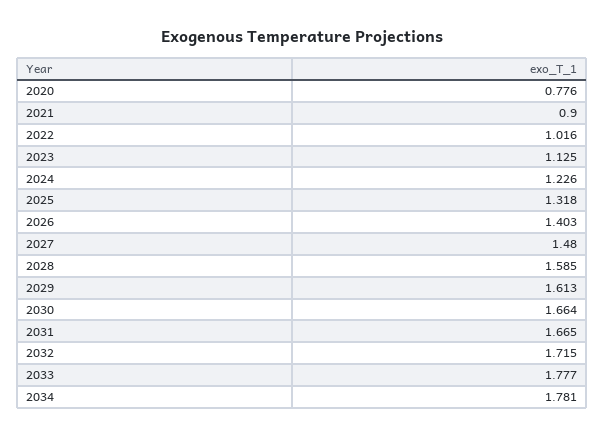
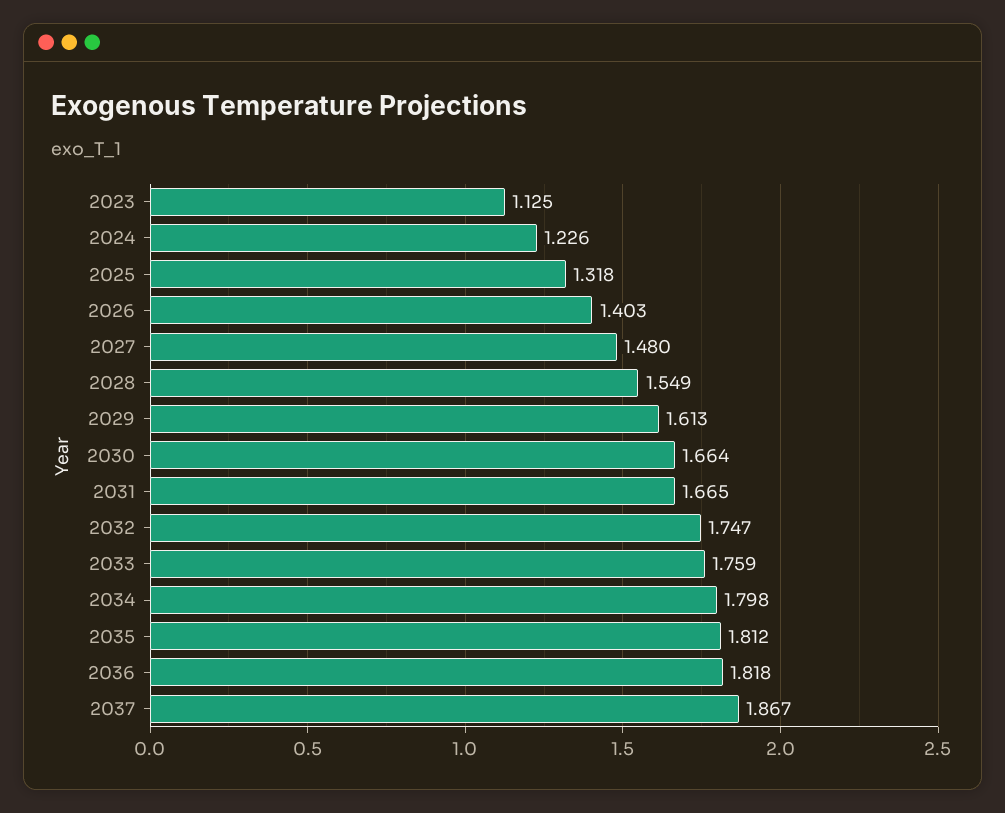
2020: 0.776 -> none
2021: 0.9 -> none
2022: 1.016 -> none
2028: 1.585 -> 1.549
2032: 1.715 -> 1.747
2033: 1.777 -> 1.759
2034: 1.781 -> 1.798
2035: none -> 1.812
2036: none -> 1.818
2037: none -> 1.867

